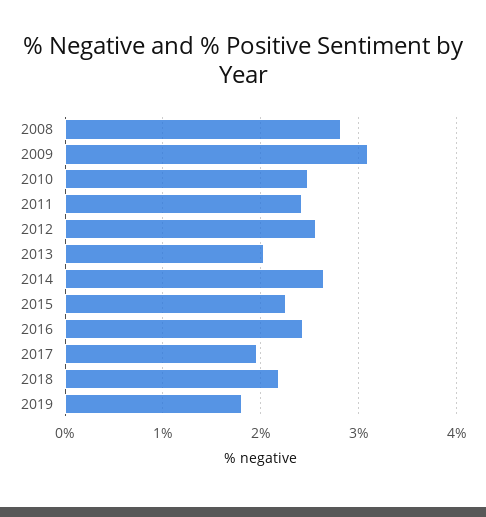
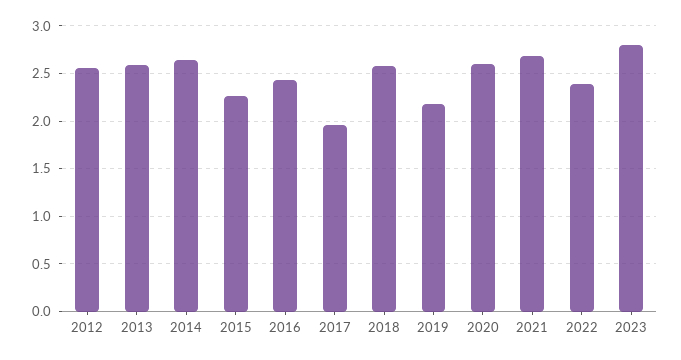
2008: 2.8 -> none
2009: 3.1 -> none
2010: 2.5 -> none
2011: 2.4 -> none
2013: 2 -> 2.6
2018: 2.2 -> 2.6
2019: 1.8 -> 2.2
2020: none -> 2.6
2021: none -> 2.7
2022: none -> 2.4
2023: none -> 2.8

